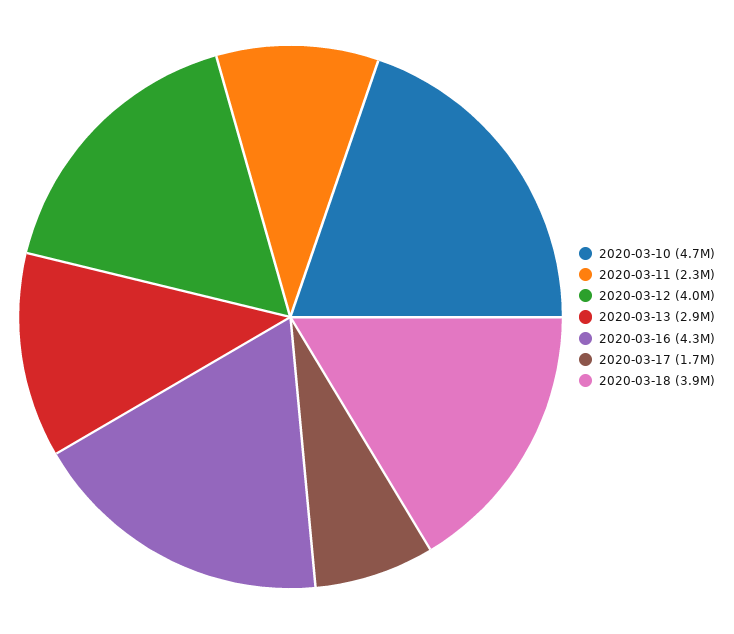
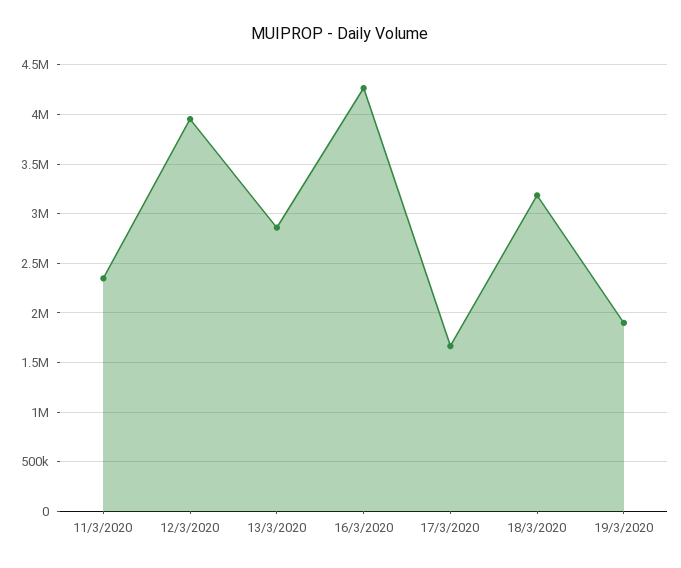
2020-03-10: 4700000 -> none
2020-03-18: 3900000 -> 3200000
19/3/2020: none -> 1900000

